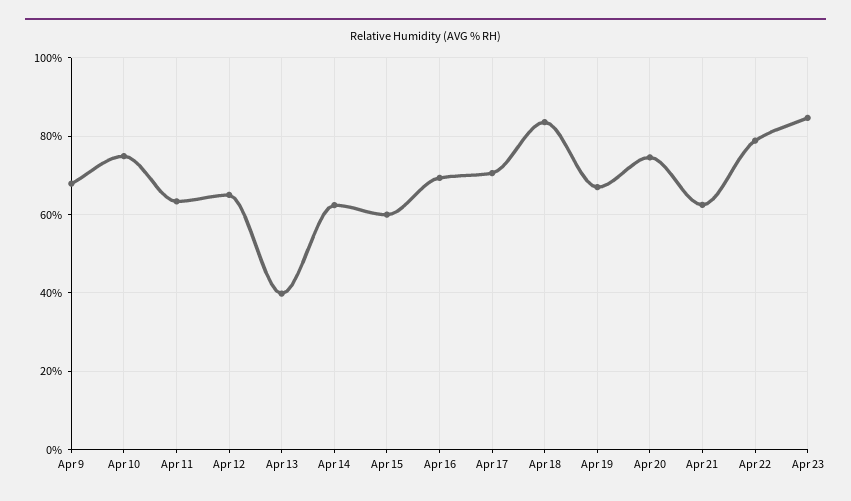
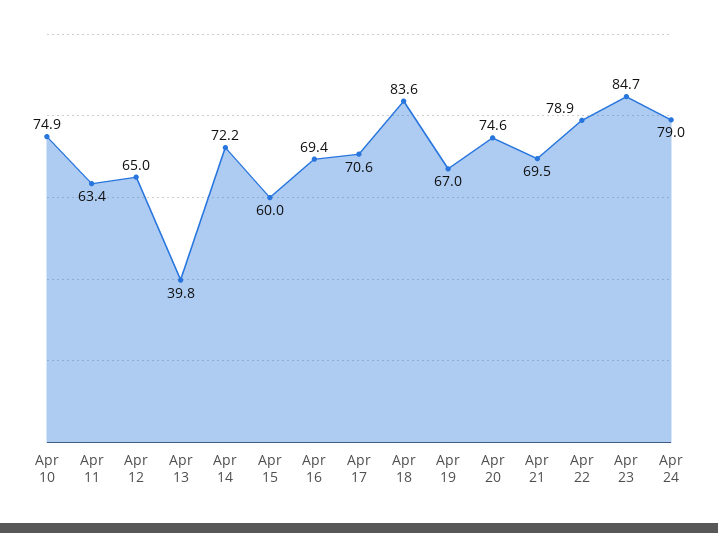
Apr 9: 68 -> none
Apr 14: 62 -> 72.2
Apr 21: 62 -> 69.5
Apr 24: none -> 79

